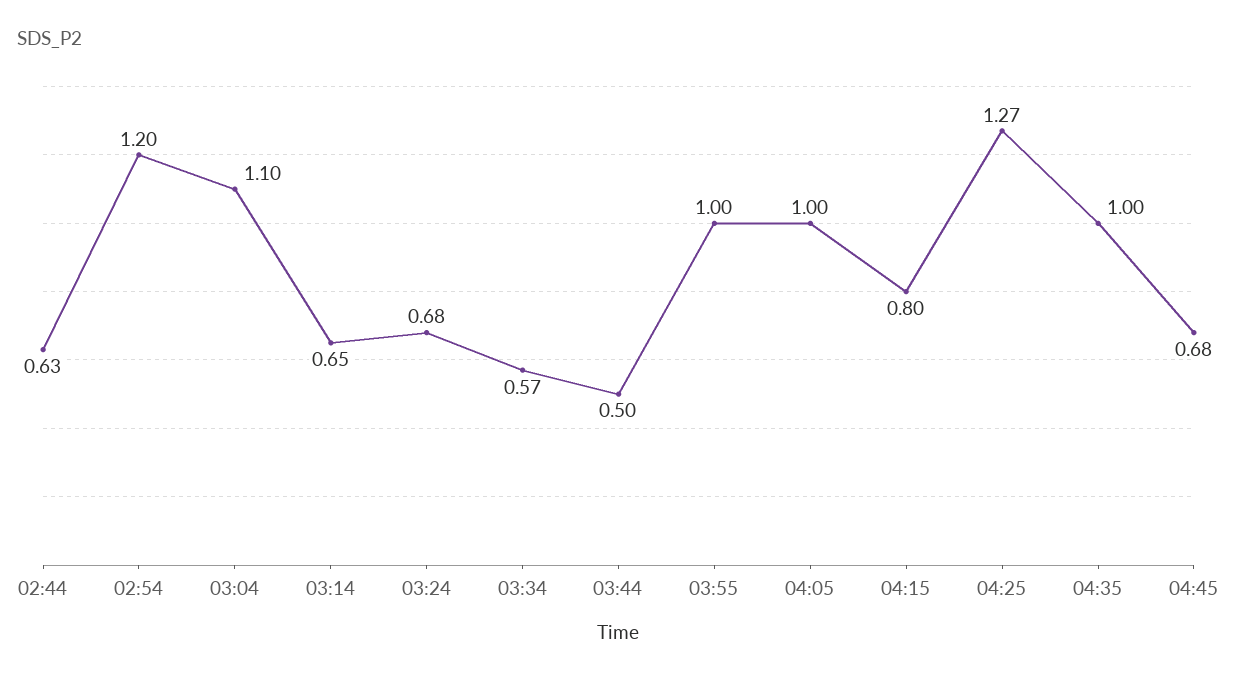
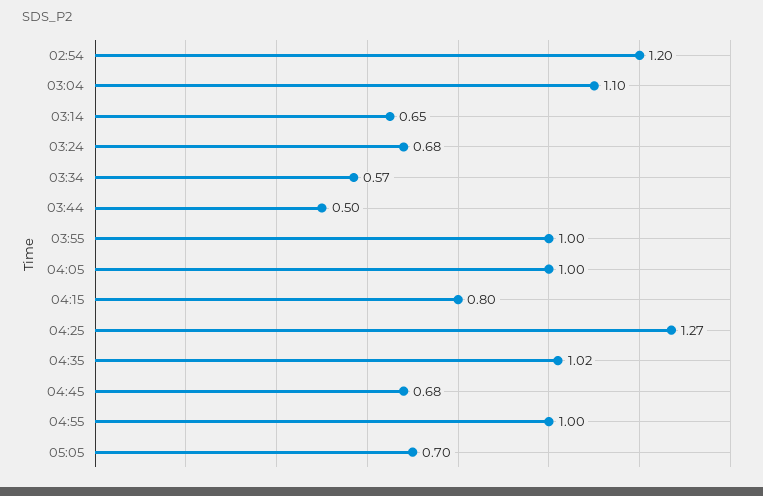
02:44: 0.63 -> none
04:35: 1 -> 1.02
04:55: none -> 1
05:05: none -> 0.7

